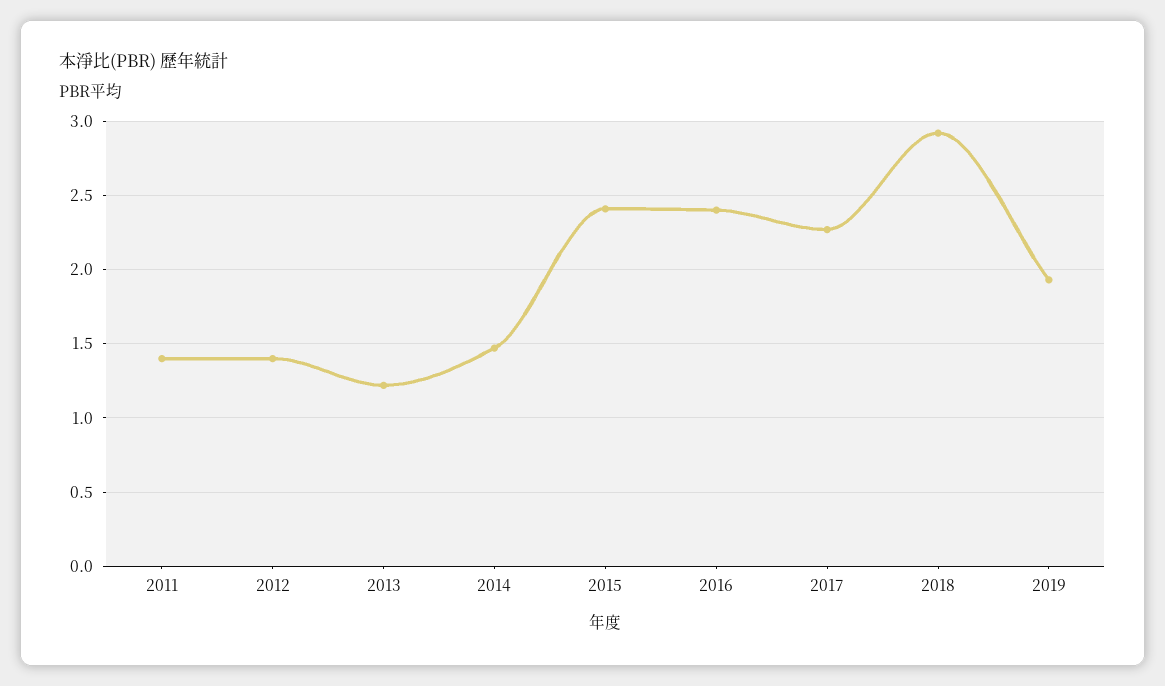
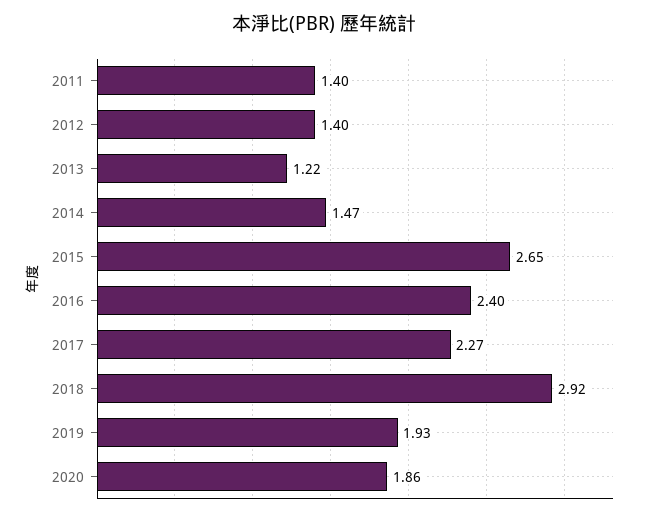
2015: 2.4 -> 2.65
2020: none -> 1.86

